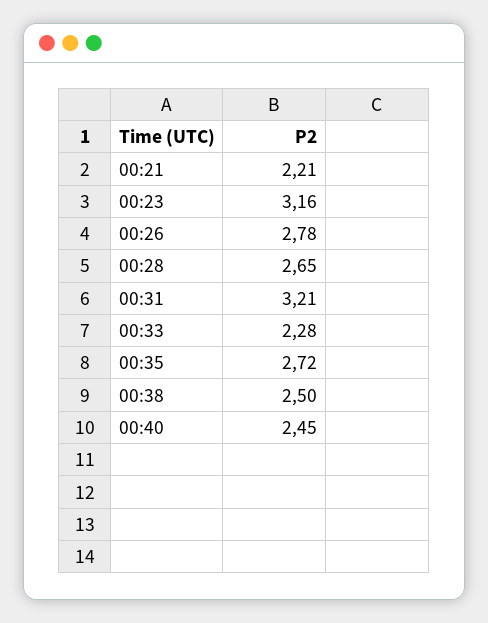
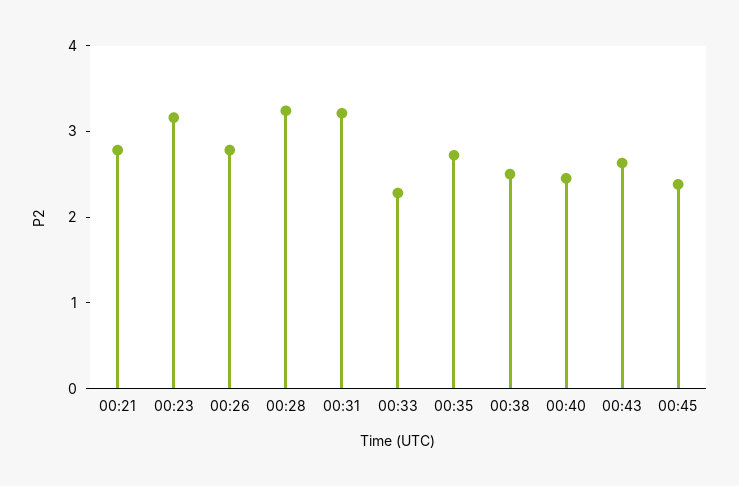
00:21: 2.21 -> 2.8
00:28: 2.65 -> 3.2
00:43: none -> 2.6
00:45: none -> 2.4

